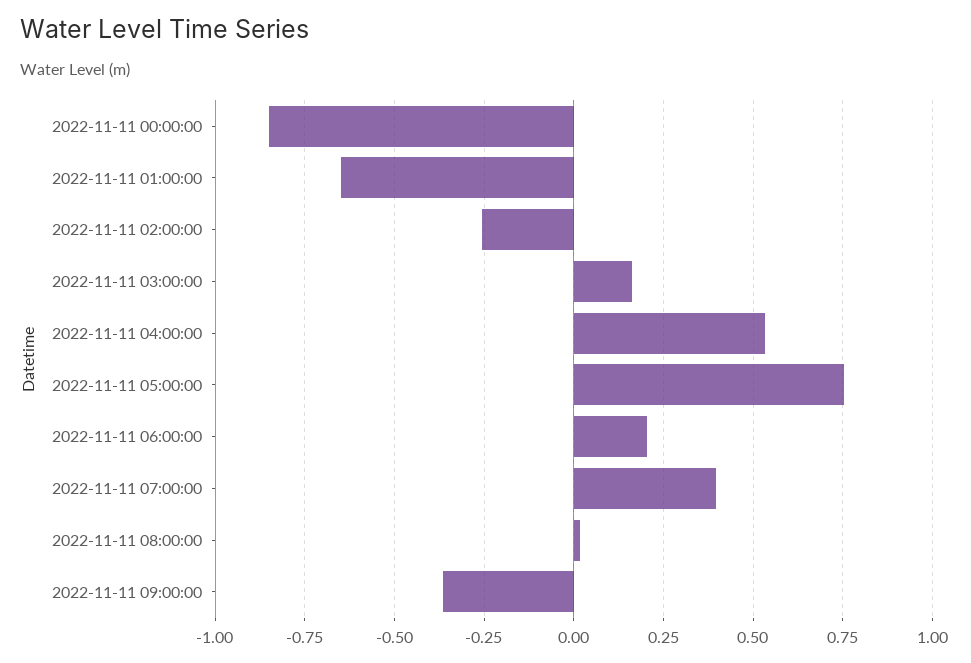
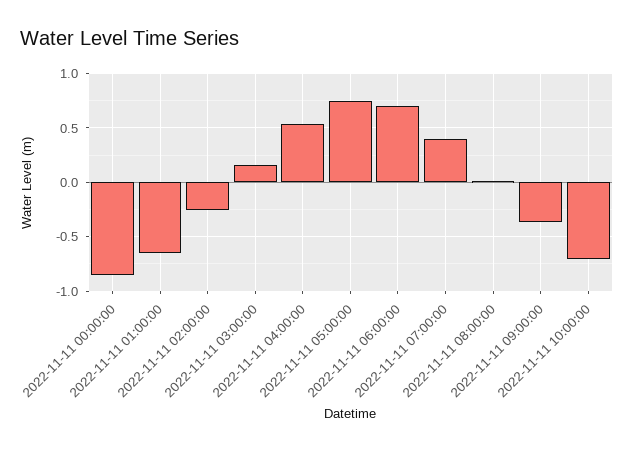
2022-11-11 06:00:00: 0.2 -> 0.7
2022-11-11 10:00:00: none -> -0.7

